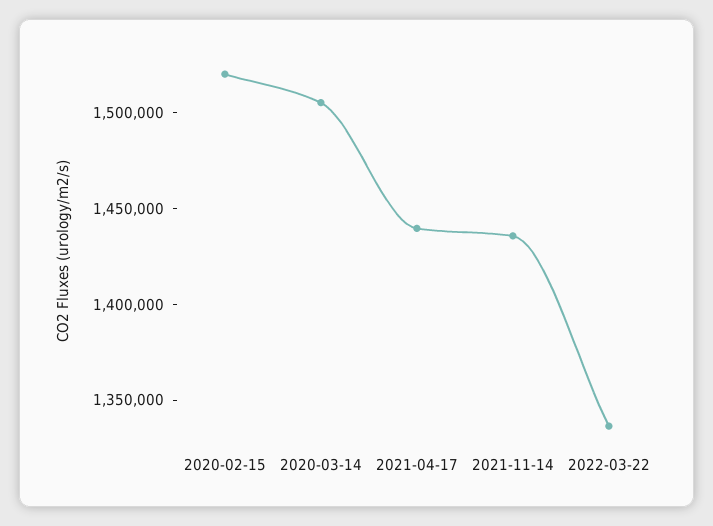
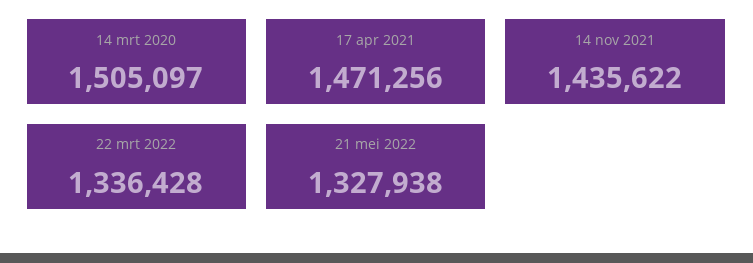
2020-02-15: 1520000 -> none
2021-04-17: 1440000 -> 1471256
21 mei 2022: none -> 1327938

